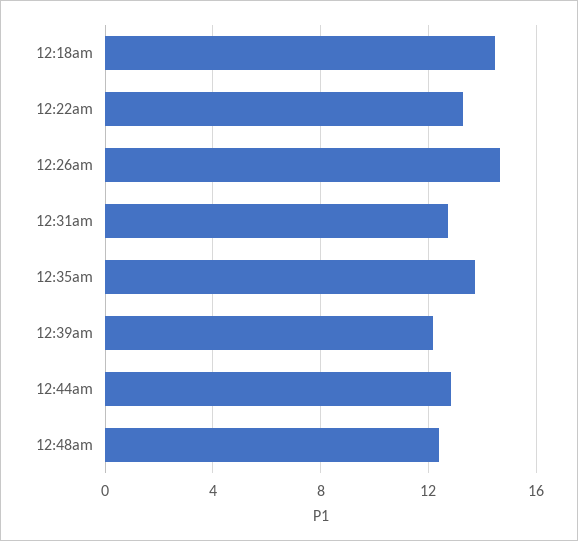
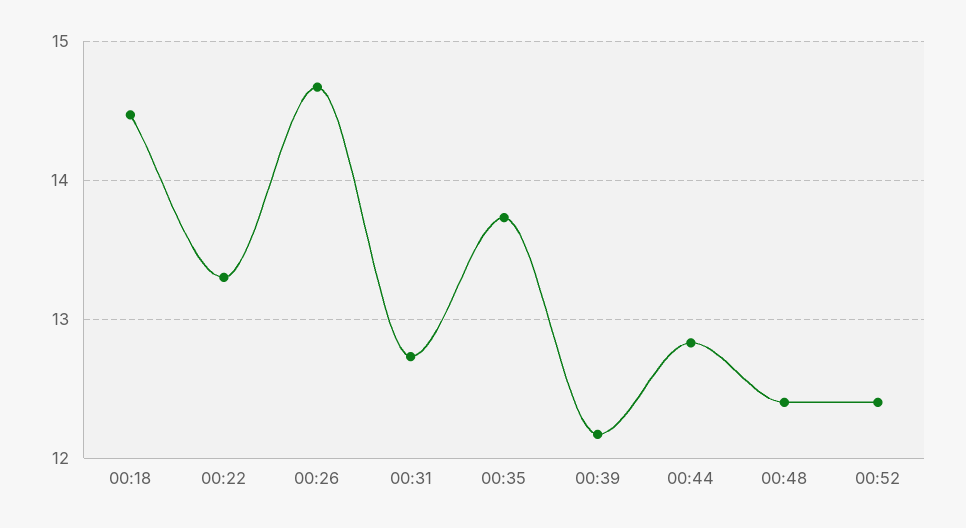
00:52: none -> 12.4

